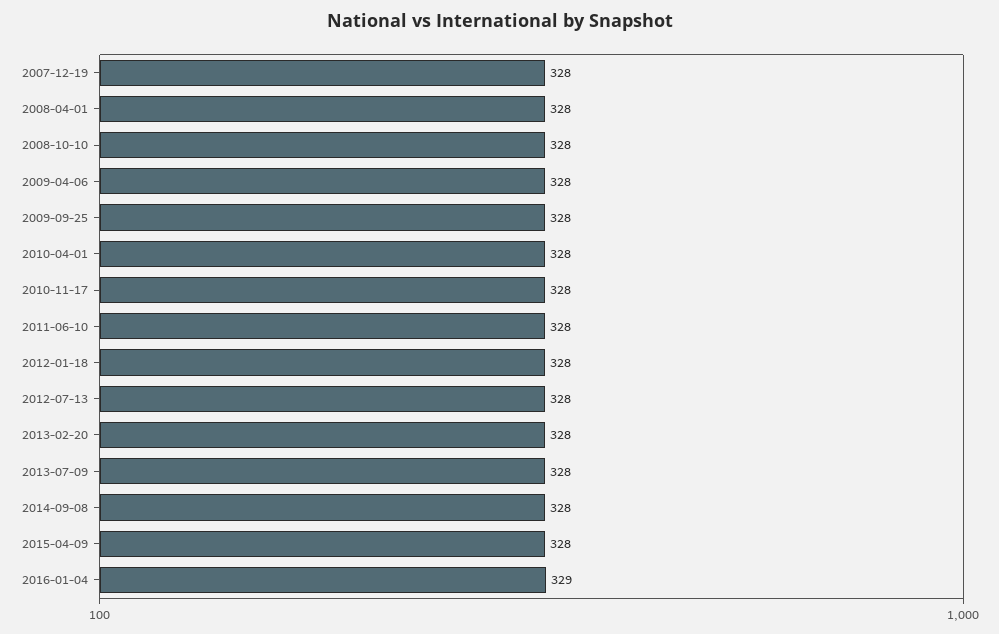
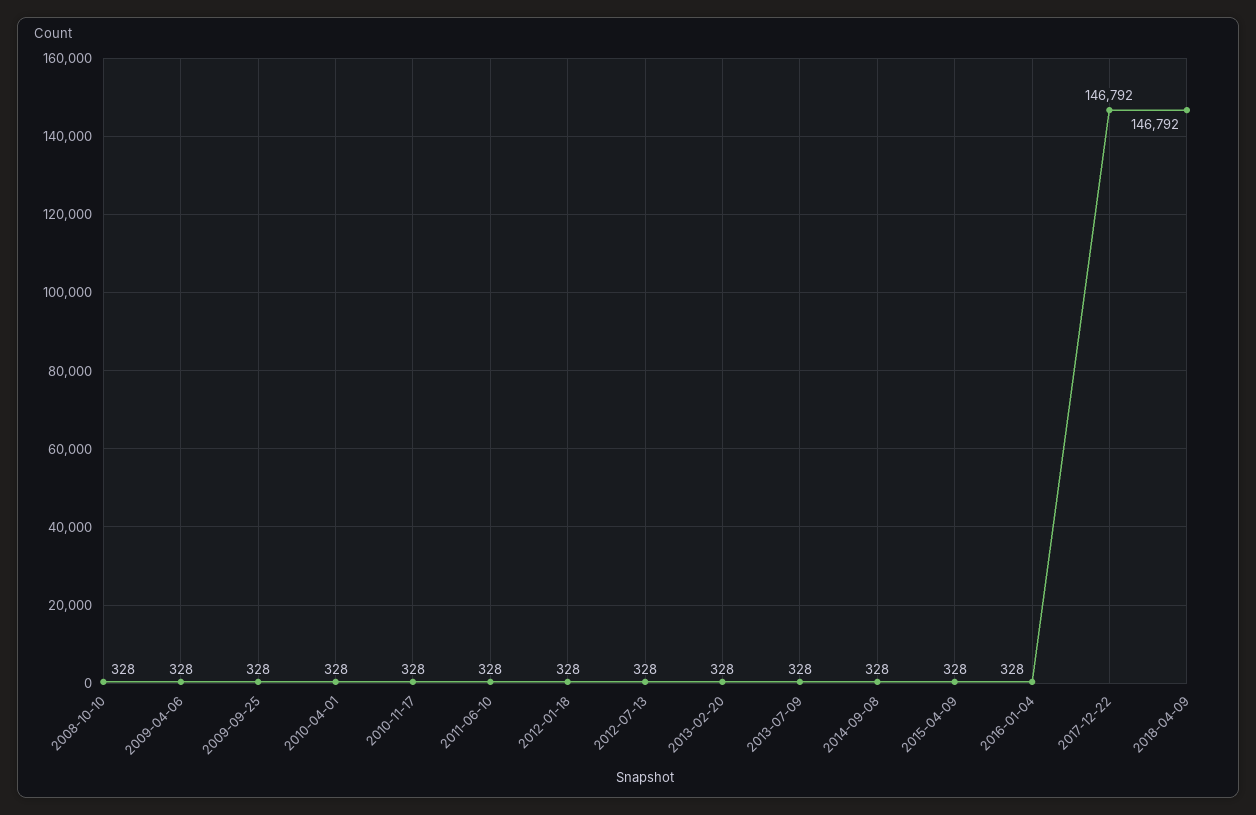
2007-12-19: 328 -> none
2008-04-01: 328 -> none
2016-01-04: 329 -> 328
2017-12-22: none -> 146792
2018-04-09: none -> 146792

